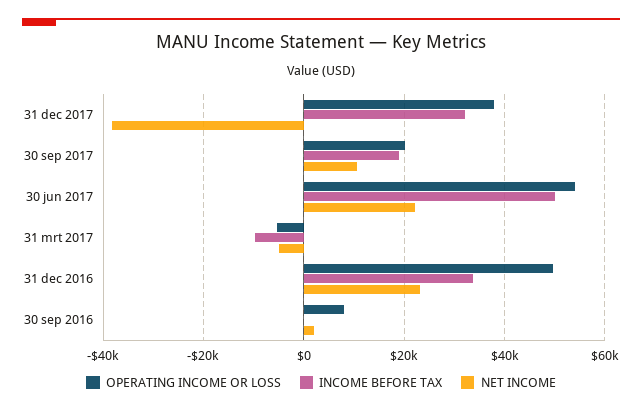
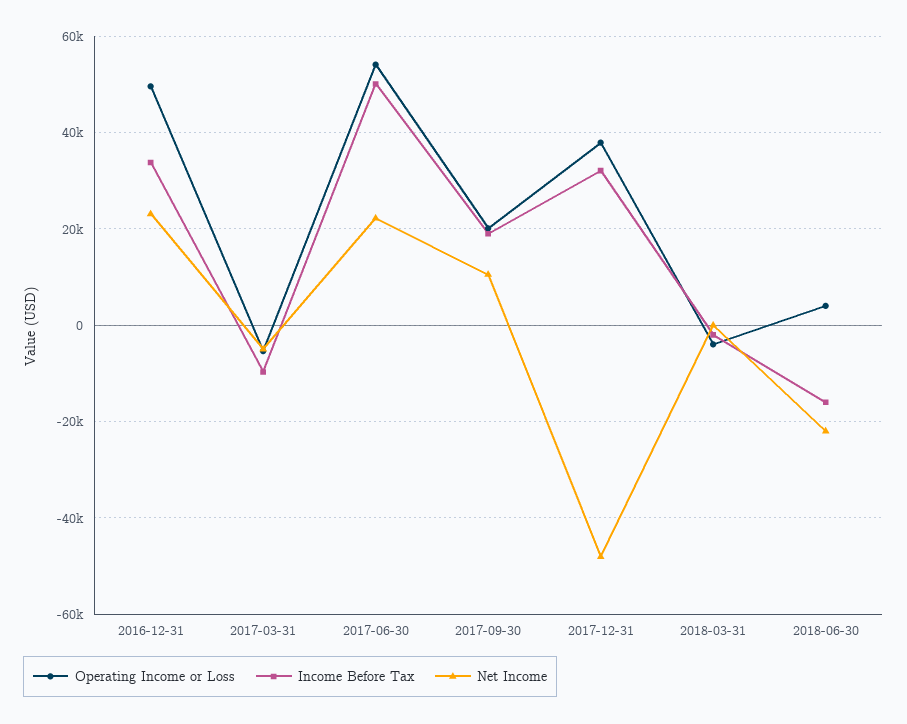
NET INCOME, 31 dec 2017: -38000 -> -48000
OPERATING INCOME OR LOSS, 30 sep 2016: 8000 -> none
INCOME BEFORE TAX, 30 sep 2016: 0 -> none
NET INCOME, 30 sep 2016: 2000 -> none
OPERATING INCOME OR LOSS, 2018-03-31: none -> -4000
INCOME BEFORE TAX, 2018-03-31: none -> -2000
NET INCOME, 2018-03-31: none -> 0
OPERATING INCOME OR LOSS, 2018-06-30: none -> 4000
INCOME BEFORE TAX, 2018-06-30: none -> -16000
NET INCOME, 2018-06-30: none -> -22000

